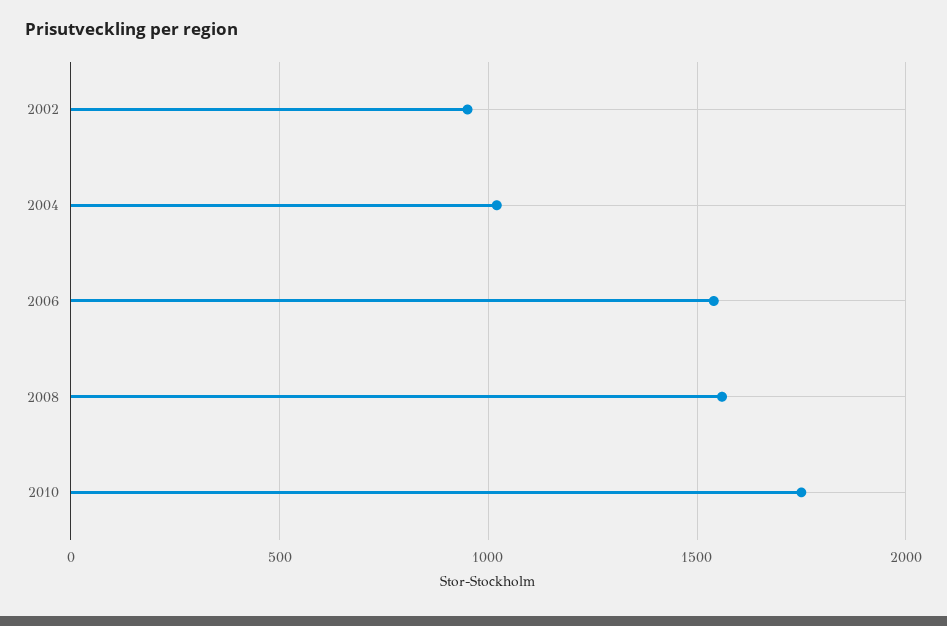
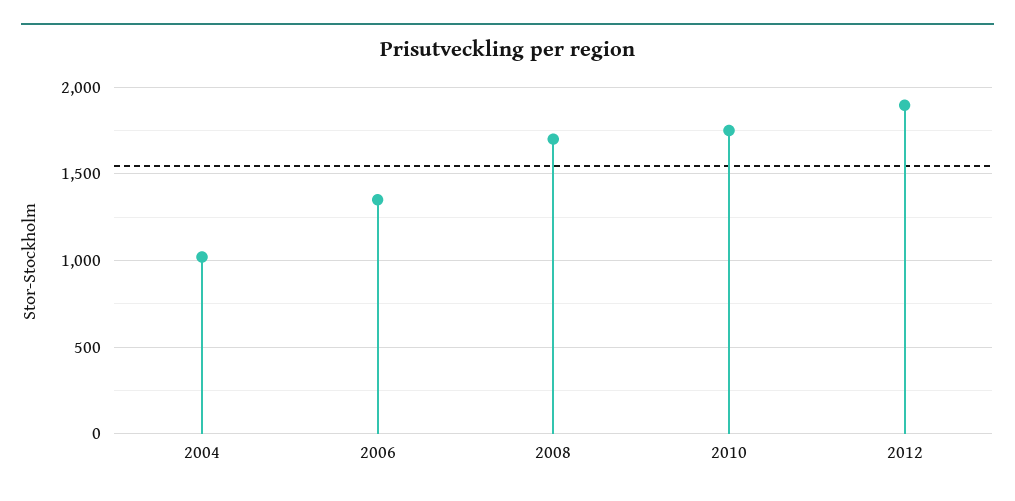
2002: 950 -> none
2006: 1550 -> 1350
2008: 1550 -> 1700
2012: none -> 1900

